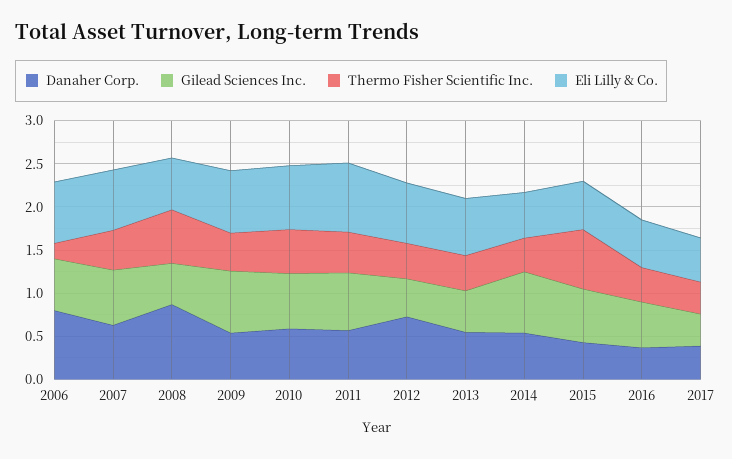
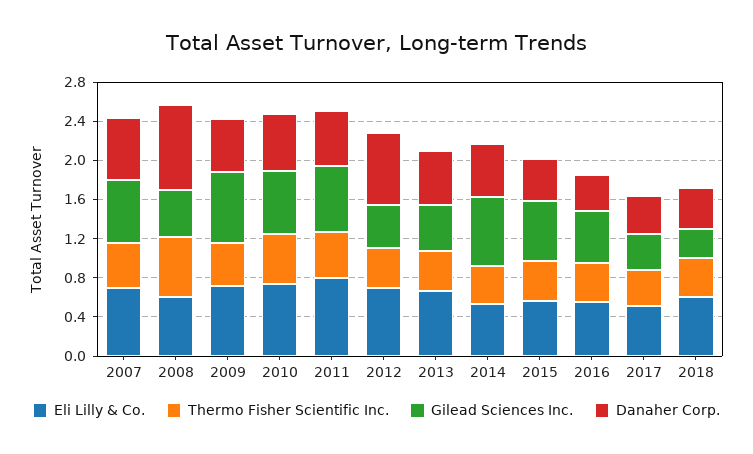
Danaher Corp., 2006: 0.8 -> none
Gilead Sciences Inc., 2006: 0.6 -> none
Thermo Fisher Scientific Inc., 2006: 0.2 -> none
Eli Lilly & Co., 2006: 0.7 -> none
Thermo Fisher Scientific Inc., 2015: 0.7 -> 0.4
Eli Lilly & Co., 2018: none -> 0.6
Thermo Fisher Scientific Inc., 2018: none -> 0.4
Gilead Sciences Inc., 2018: none -> 0.3
Danaher Corp., 2018: none -> 0.4

